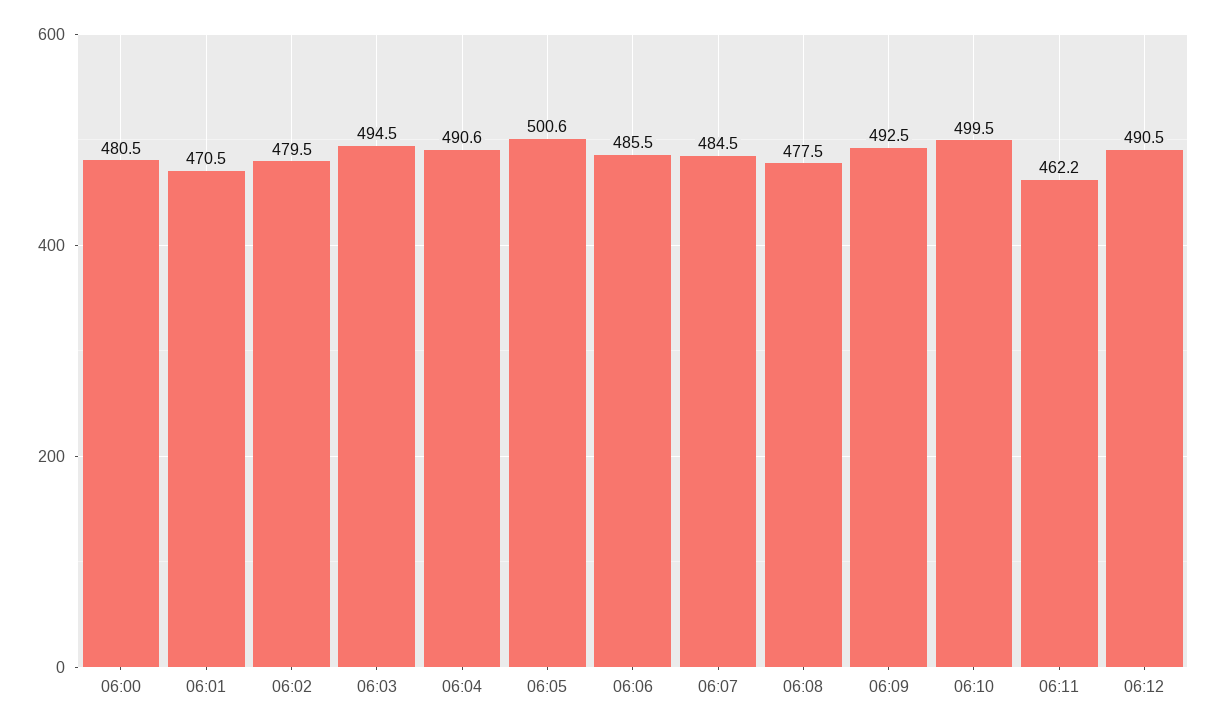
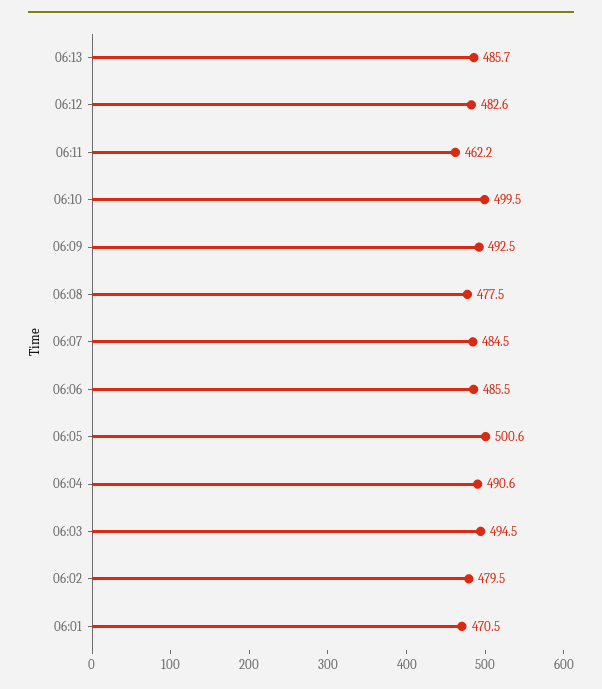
06:00: 480.5 -> none
06:12: 490.5 -> 482.6
06:13: none -> 485.7

